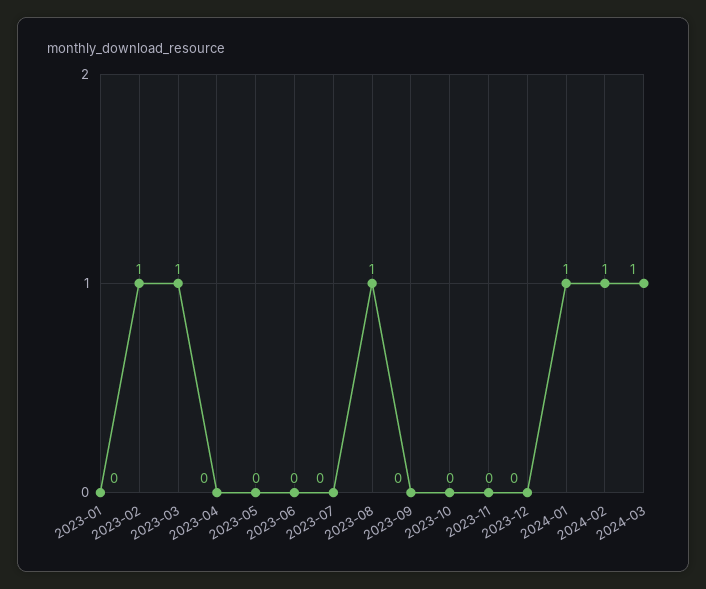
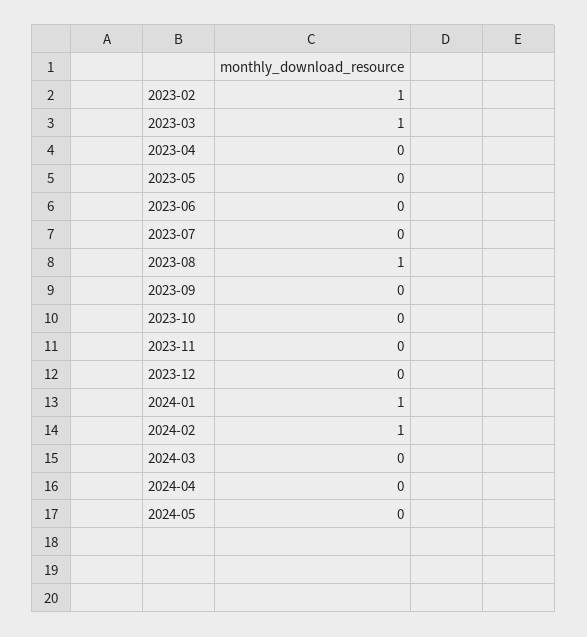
2023-01: 0 -> none
2024-03: 1 -> 0
2024-04: none -> 0
2024-05: none -> 0

